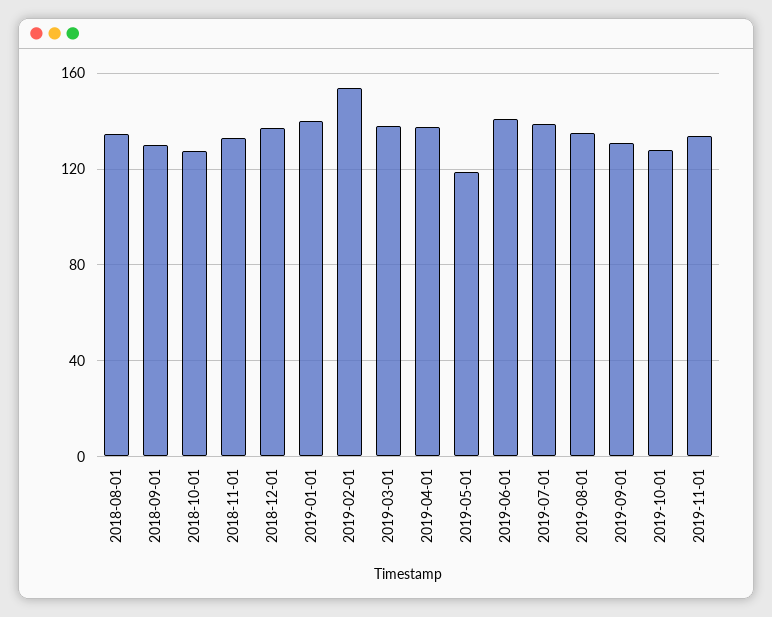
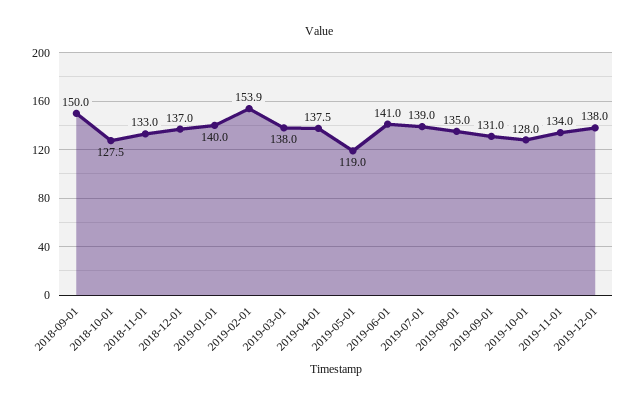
2018-08-01: 135 -> none
2018-09-01: 130 -> 150
2019-12-01: none -> 138

